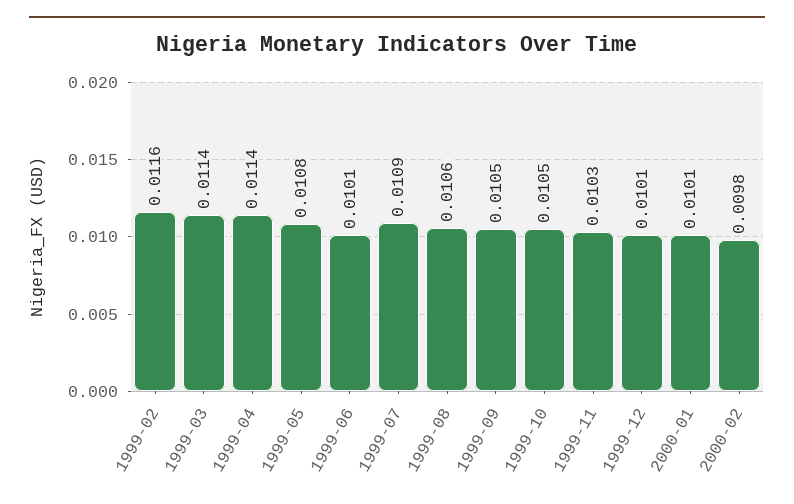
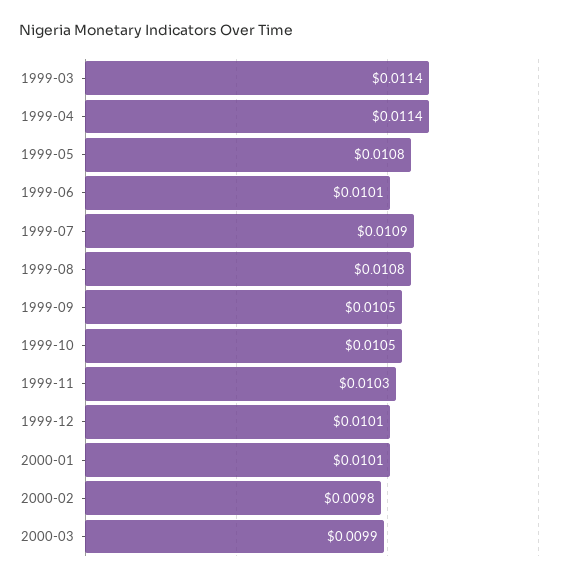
1999-02: 0.0116 -> none
1999-08: 0.0106 -> 0.0108
2000-03: none -> 0.0099

